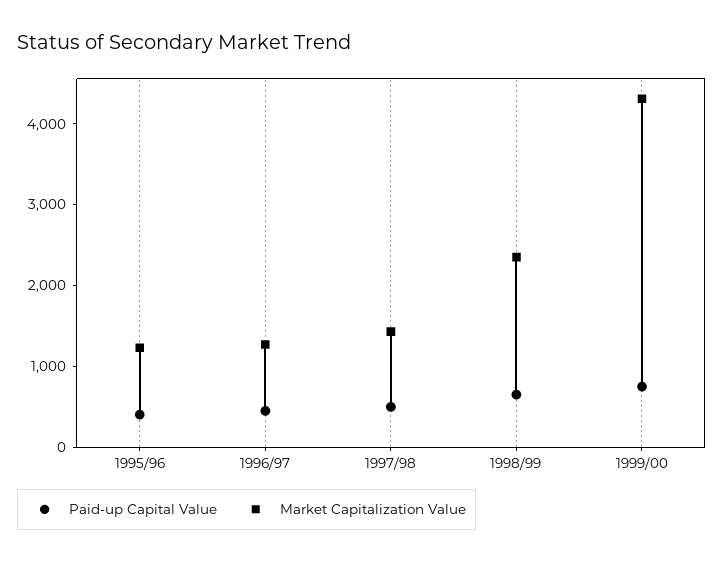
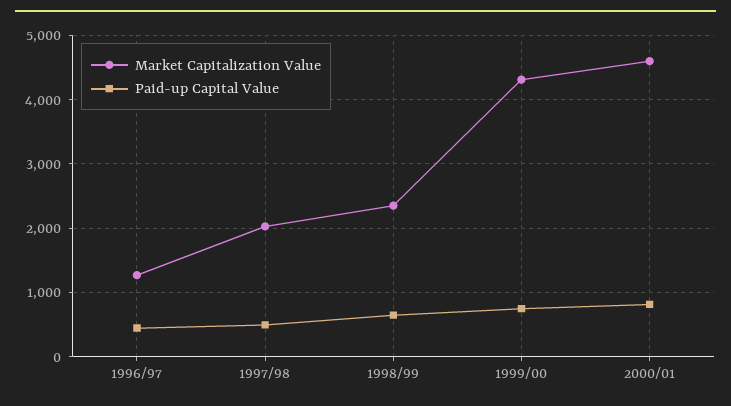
Paid-up Capital Value, 1995/96: 400 -> none
Market Capitalization Value, 1995/96: 1200 -> none
Market Capitalization Value, 1997/98: 1400 -> 2000
Market Capitalization Value, 2000/01: none -> 4600
Paid-up Capital Value, 2000/01: none -> 800

